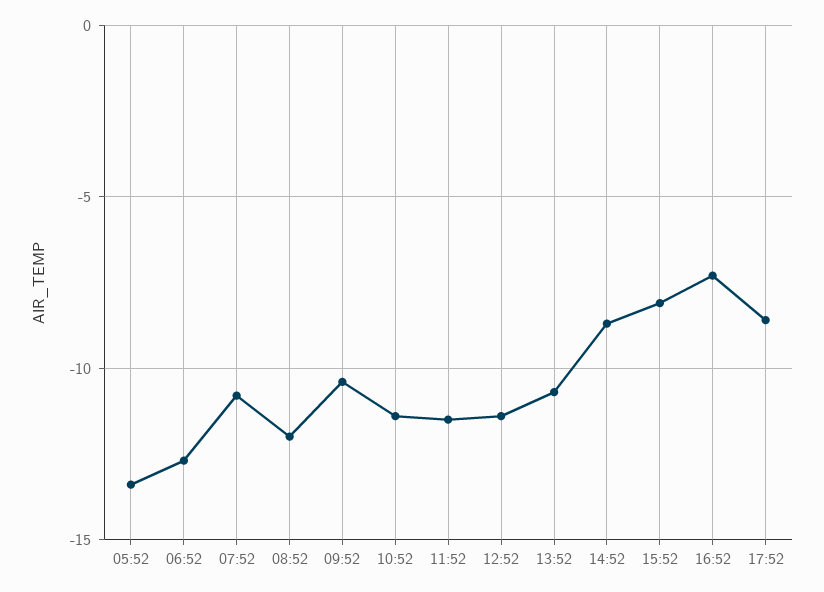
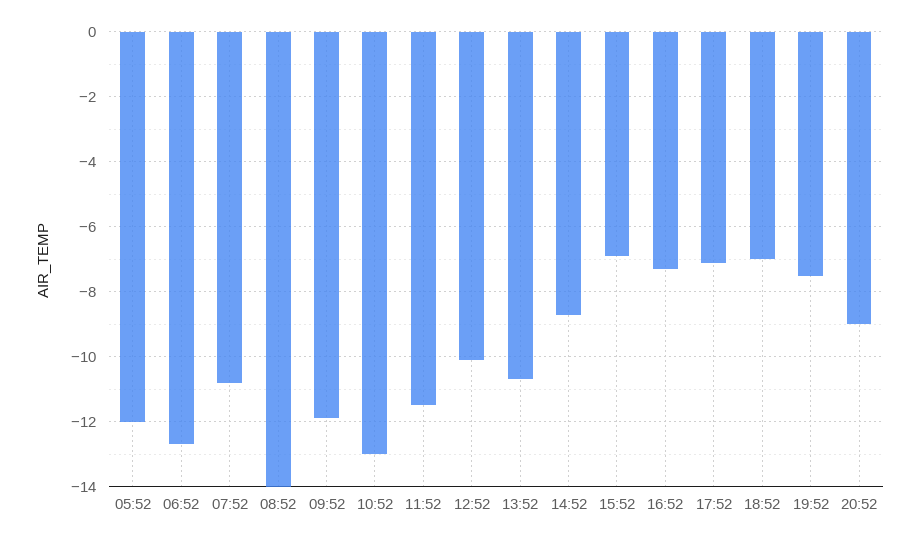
05:52: -13.5 -> -12
08:52: -12 -> -14
09:52: -10.5 -> -12
10:52: -11.5 -> -13
12:52: -11.5 -> -10
15:52: -8 -> -7
17:52: -8.5 -> -7
18:52: none -> -7
19:52: none -> -7.5
20:52: none -> -9

